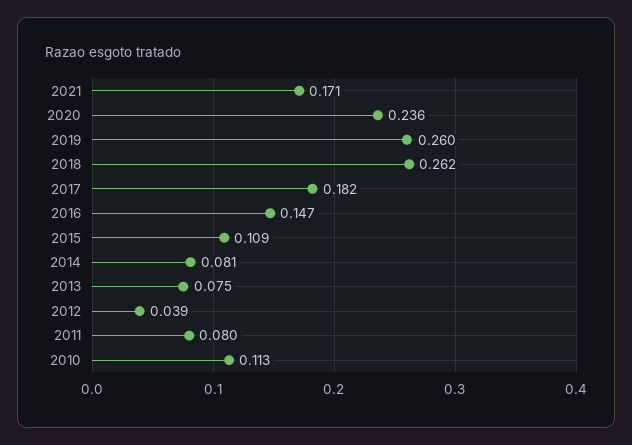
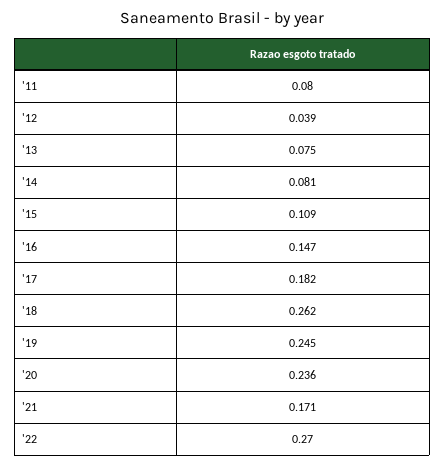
2019: 0.26 -> 0.245
2010: 0.113 -> none
'22: none -> 0.27

